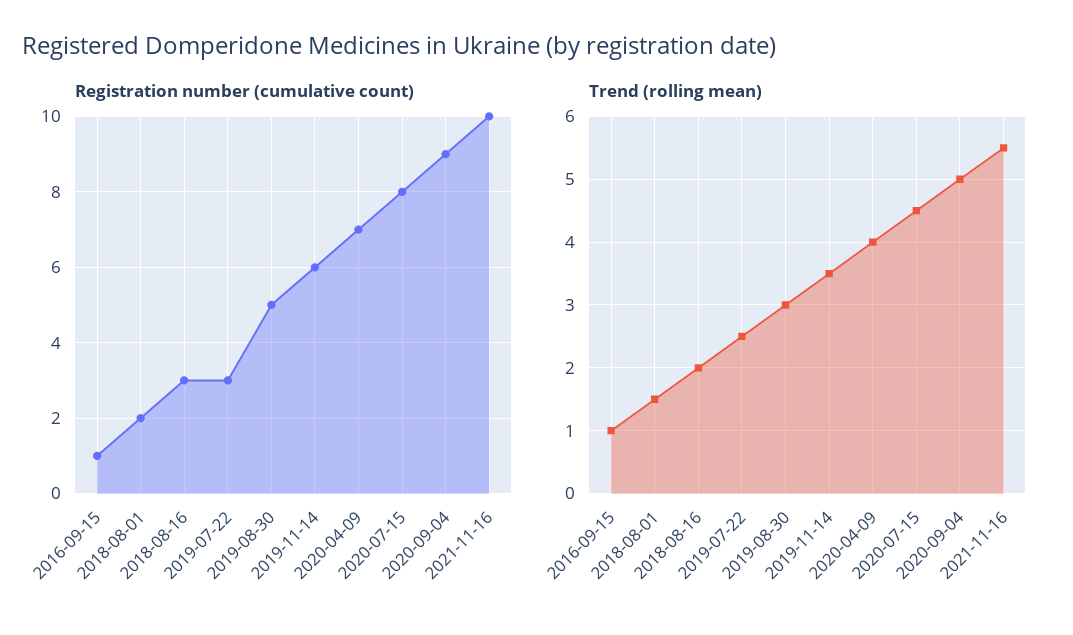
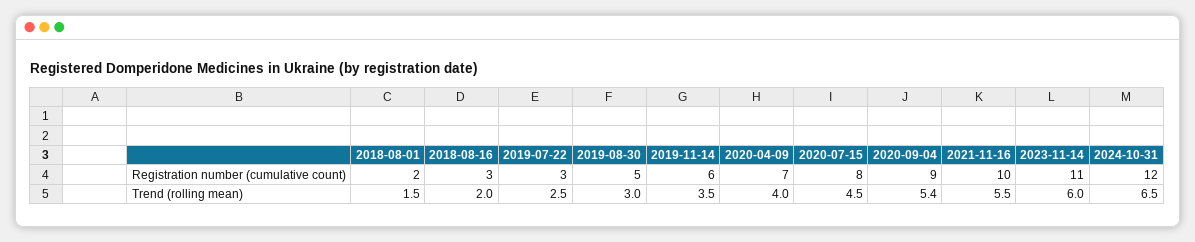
Registration number (cumulative count), 2016-09-15: 1 -> none
Trend (rolling mean), 2016-09-15: 1 -> none
Trend (rolling mean), 2020-09-04: 5 -> 5.4
Registration number (cumulative count), 2023-11-14: none -> 11
Registration number (cumulative count), 2024-10-31: none -> 12
Trend (rolling mean), 2023-11-14: none -> 6
Trend (rolling mean), 2024-10-31: none -> 6.5

